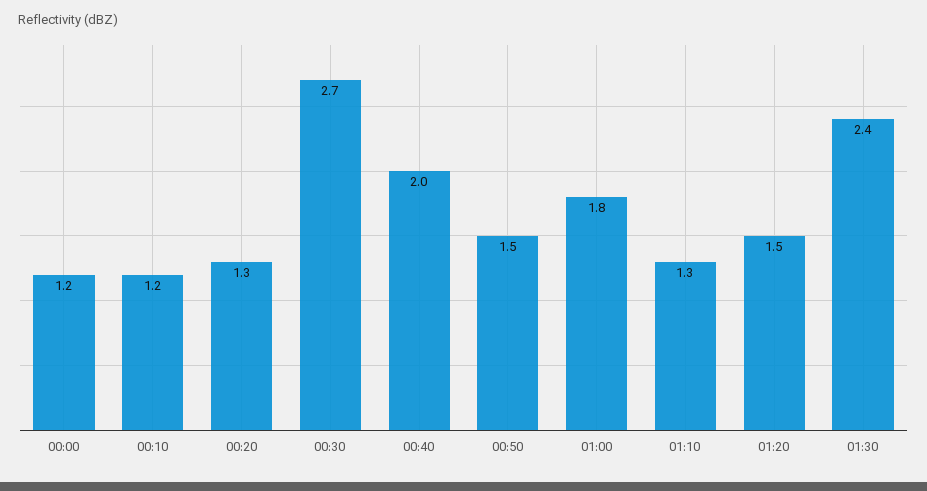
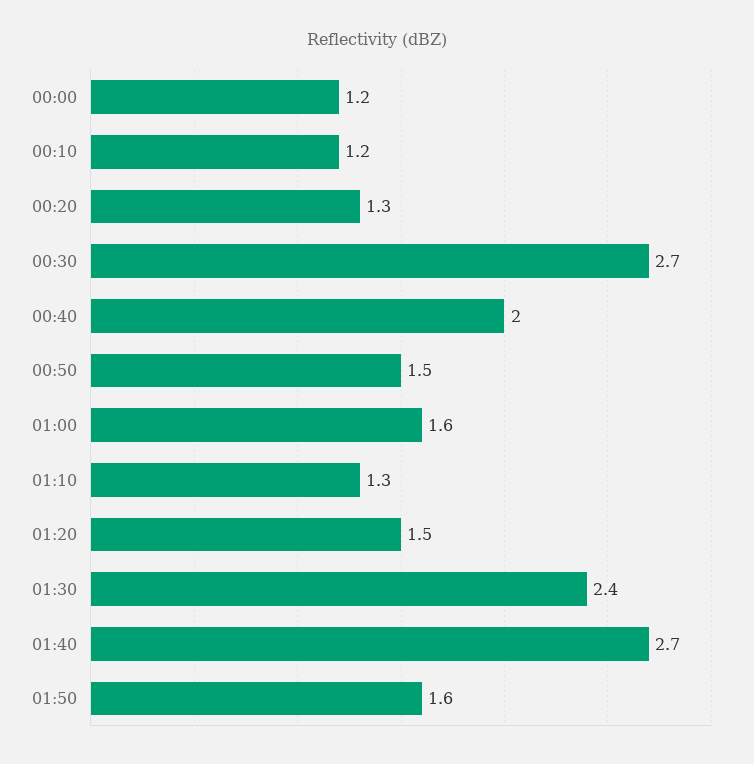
01:00: 1.8 -> 1.6
01:40: none -> 2.7
01:50: none -> 1.6

